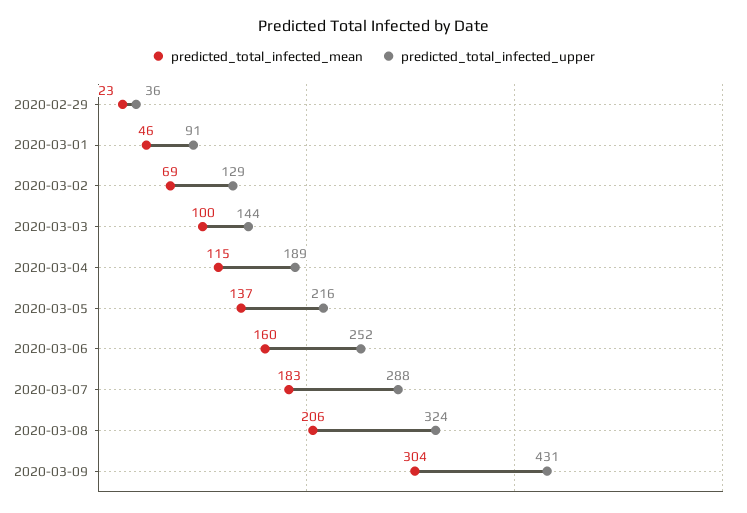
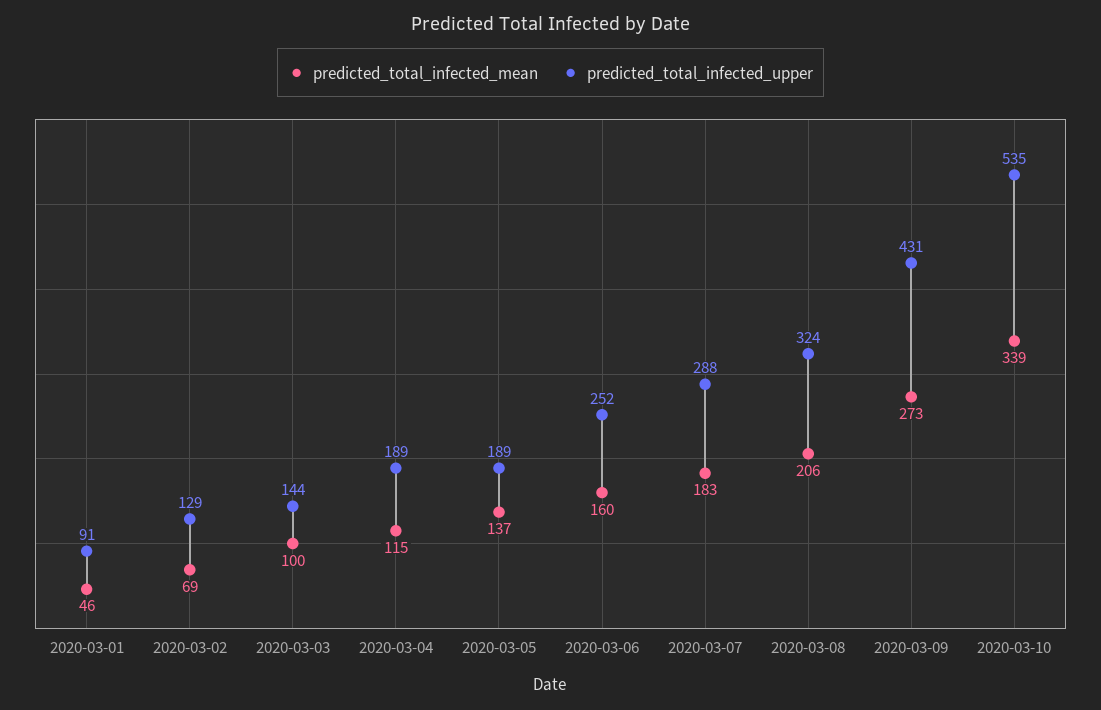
predicted_total_infected_mean, 2020-02-29: 23 -> none
predicted_total_infected_upper, 2020-02-29: 36 -> none
predicted_total_infected_upper, 2020-03-05: 216 -> 189
predicted_total_infected_mean, 2020-03-09: 304 -> 273
predicted_total_infected_mean, 2020-03-10: none -> 339
predicted_total_infected_upper, 2020-03-10: none -> 535

